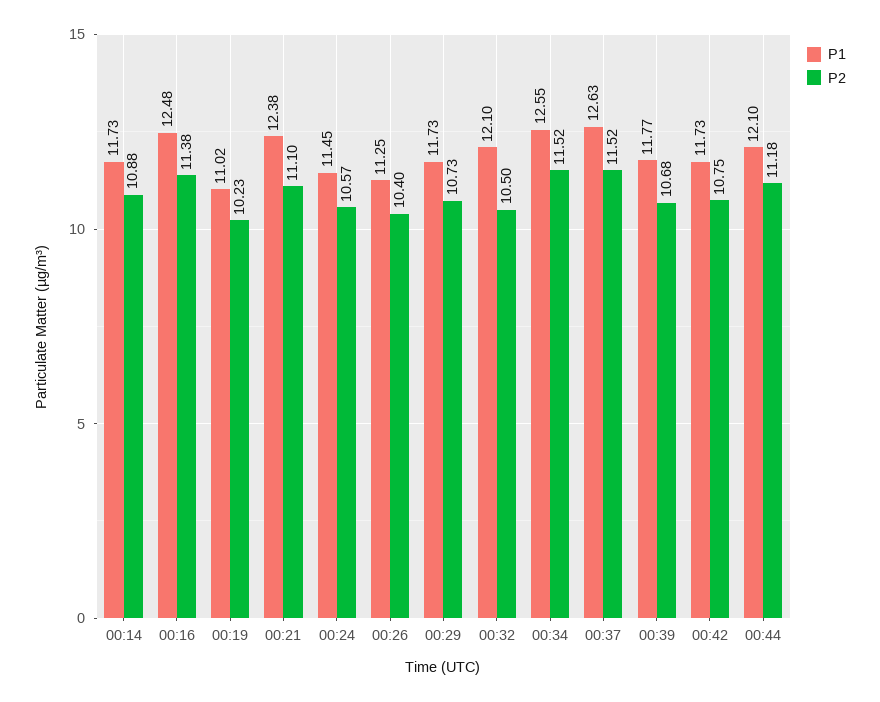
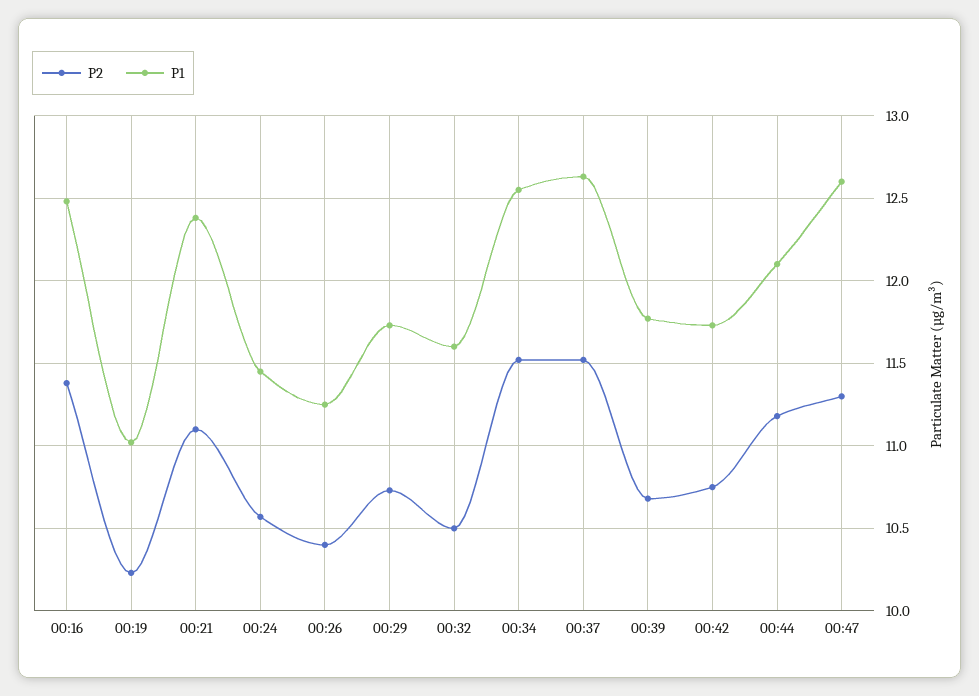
P1, 00:14: 11.73 -> none
P2, 00:14: 10.88 -> none
P1, 00:32: 12.1 -> 11.6
P2, 00:47: none -> 11.3
P1, 00:47: none -> 12.6

